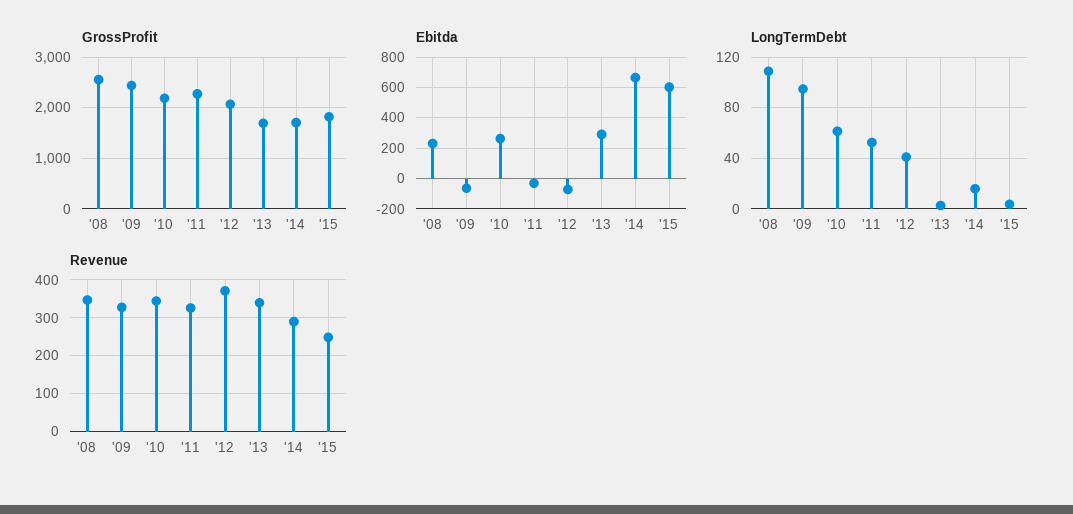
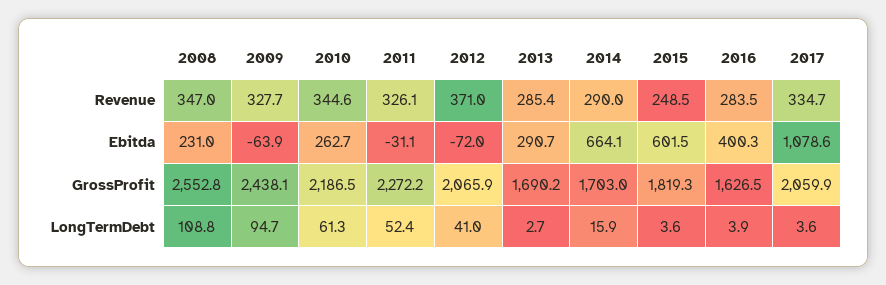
Revenue, '13: 340 -> 285.4
Revenue, 2016: none -> 283.5
Revenue, 2017: none -> 334.7
Ebitda, 2016: none -> 400.3
Ebitda, 2017: none -> 1078.6
GrossProfit, 2016: none -> 1626.5
GrossProfit, 2017: none -> 2059.9
LongTermDebt, 2016: none -> 3.9
LongTermDebt, 2017: none -> 3.6

